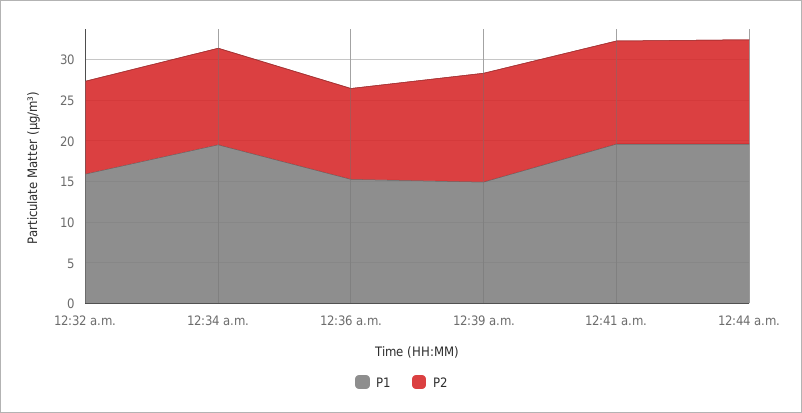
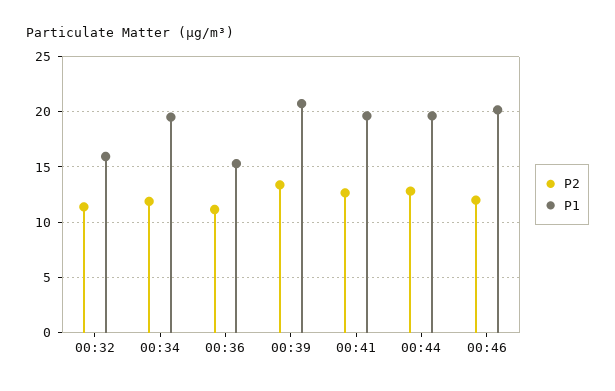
P1, 12:39 a.m.: 15 -> 21
P2, 00:46: none -> 12
P1, 00:46: none -> 20

